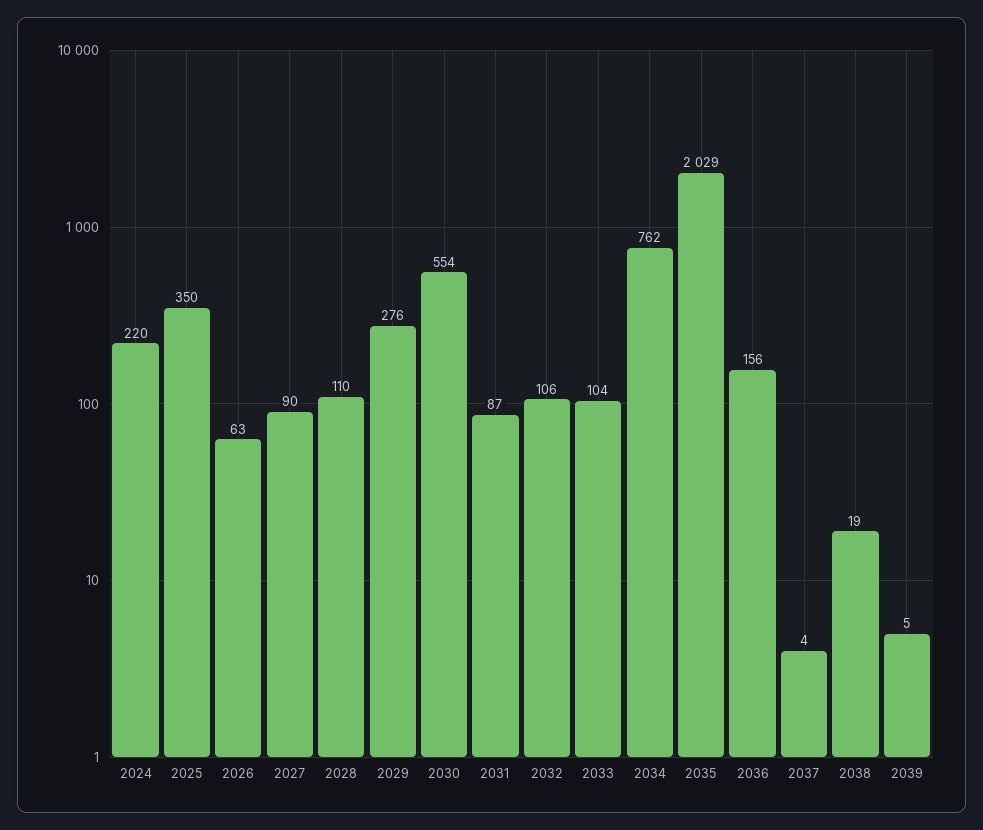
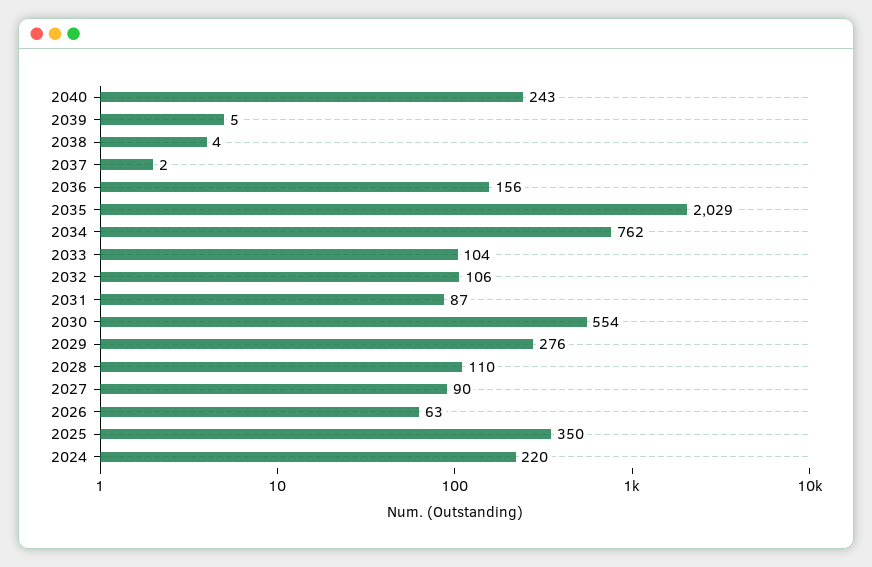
2037: 4 -> 2
2038: 19 -> 4
2040: none -> 243

